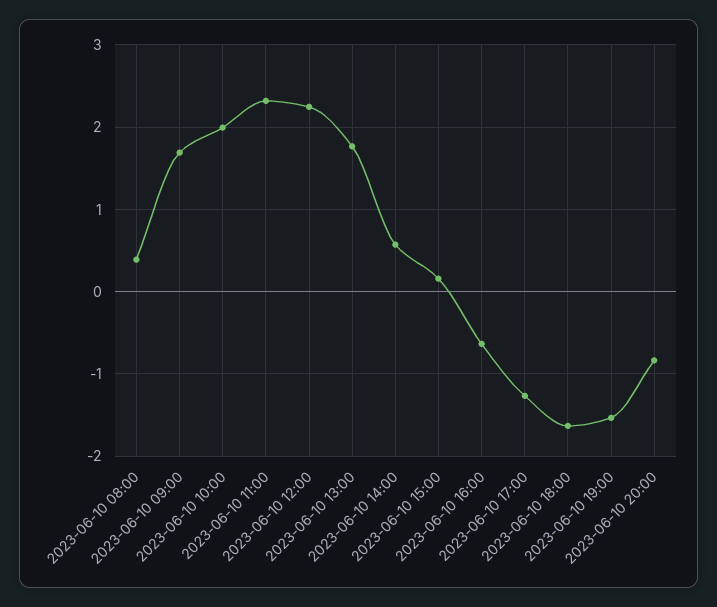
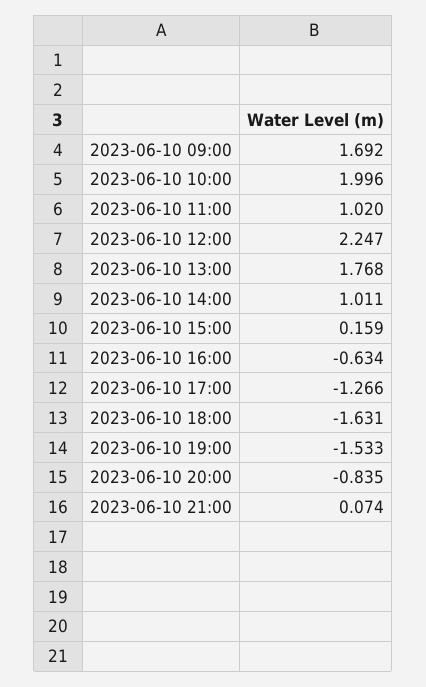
2023-06-10 08:00: 0.4 -> none
2023-06-10 11:00: 2.3 -> 1.02
2023-06-10 14:00: 0.6 -> 1.011
2023-06-10 21:00: none -> 0.074

